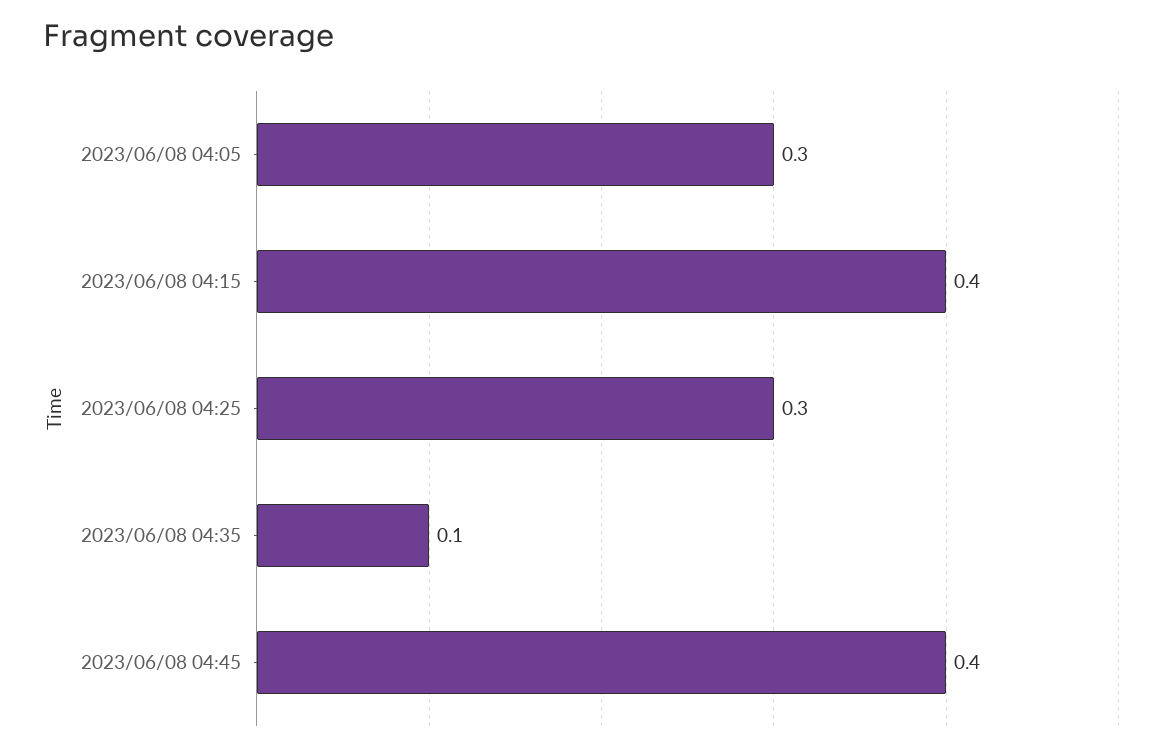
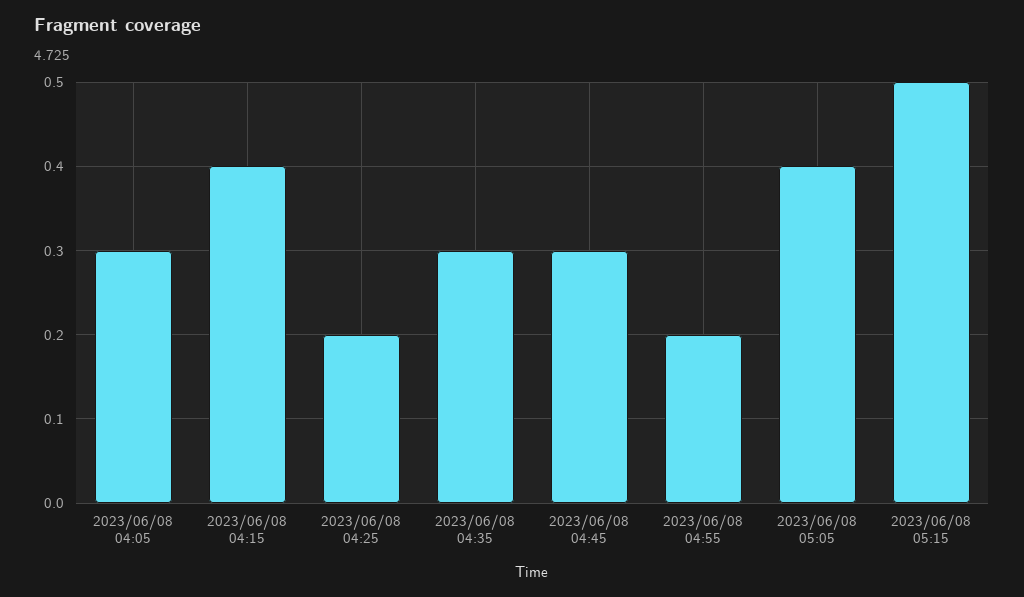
2023/06/08 04:25: 0.3 -> 0.2
2023/06/08 04:35: 0.1 -> 0.3
2023/06/08 04:45: 0.4 -> 0.3
2023/06/08 04:55: none -> 0.2
2023/06/08 05:05: none -> 0.4
2023/06/08 05:15: none -> 0.5

